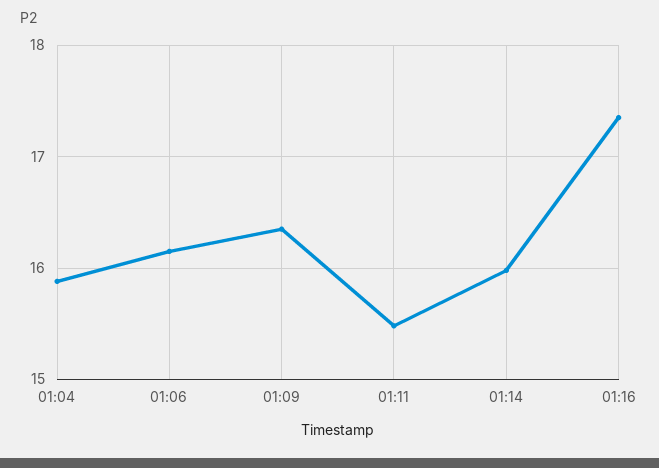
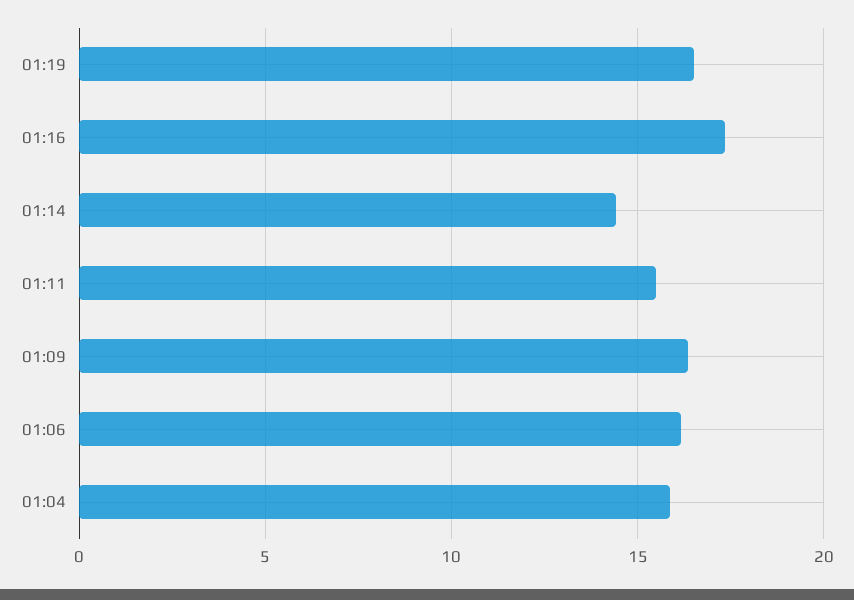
01:14: 16 -> 14.5
01:19: none -> 16.5

